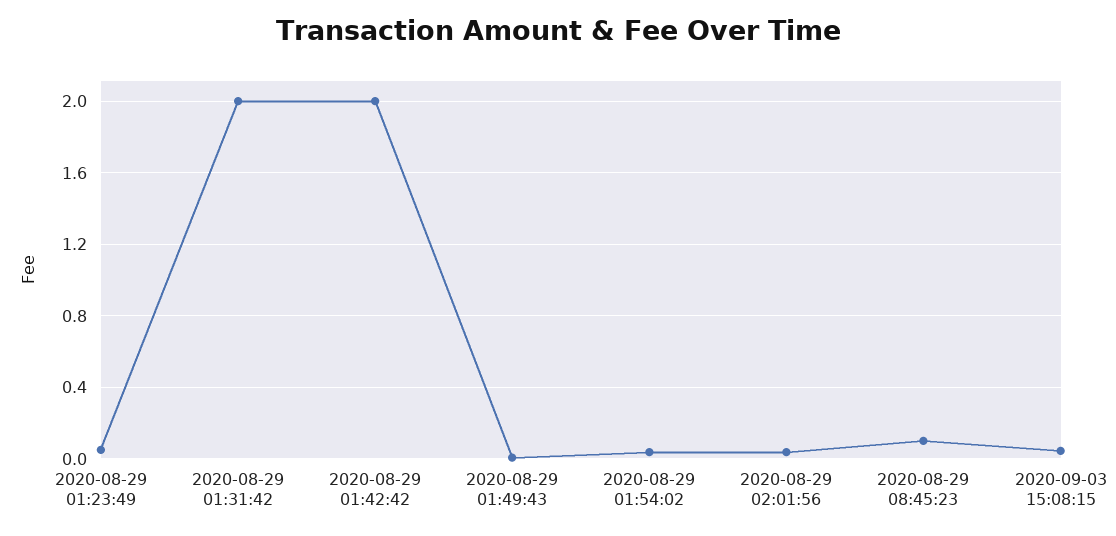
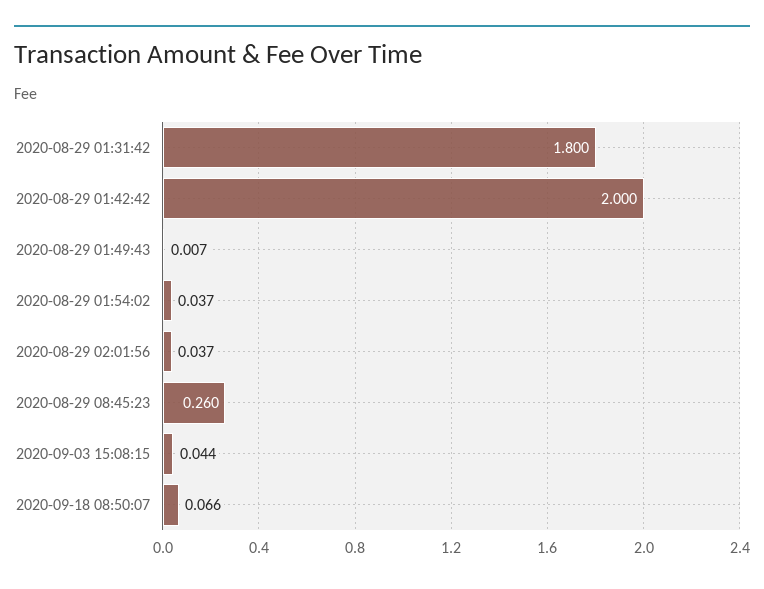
2020-08-29 01:23:49: 0.05 -> none
2020-08-29 01:31:42: 2 -> 1.8
2020-08-29 08:45:23: 0.1 -> 0.26
2020-09-18 08:50:07: none -> 0.066

